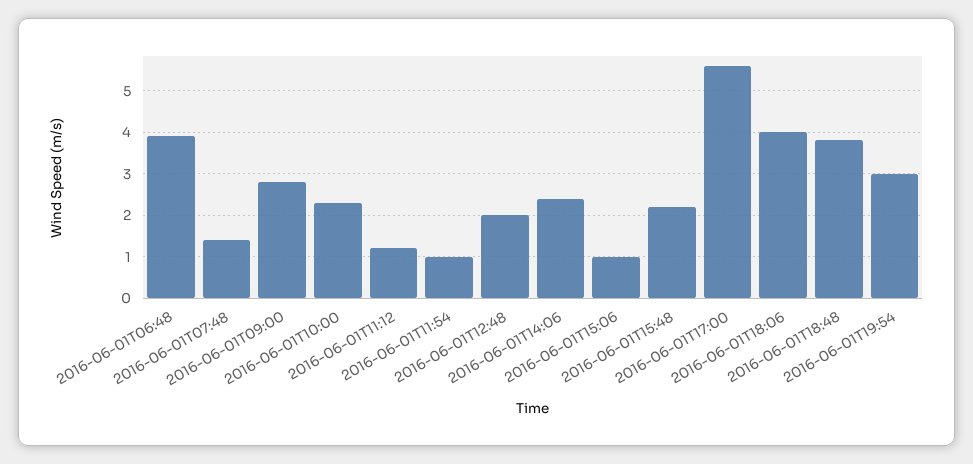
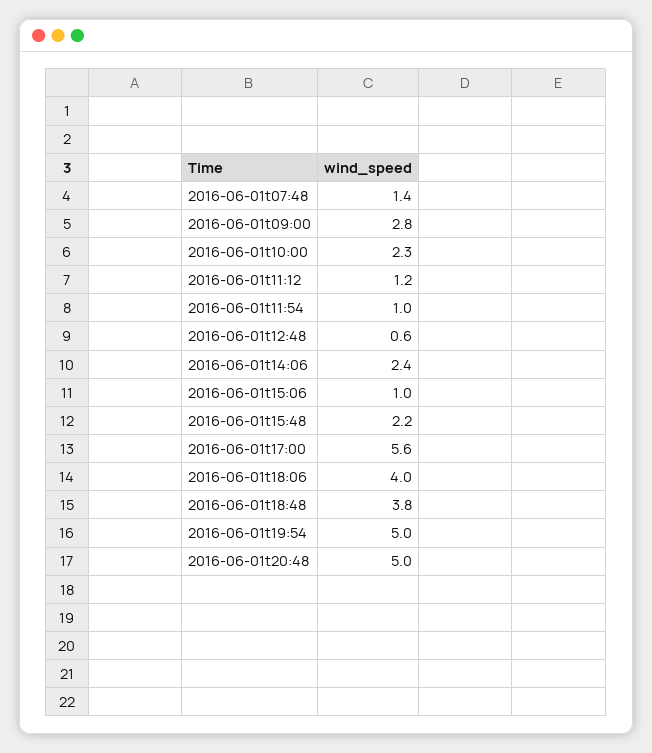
2016-06-01T06:48: 4 -> none
2016-06-01T12:48: 2 -> 0.6
2016-06-01T19:54: 3 -> 5
2016-06-01t20:48: none -> 5

